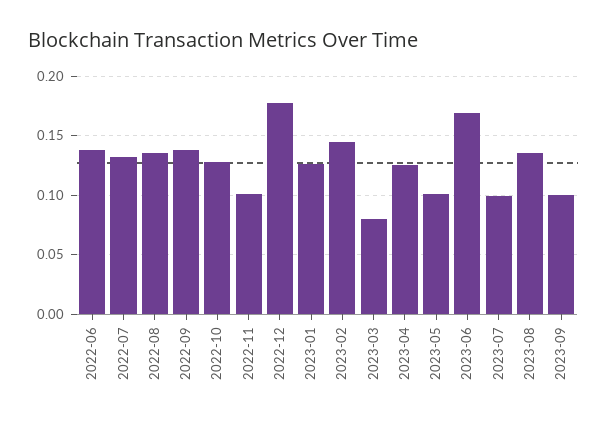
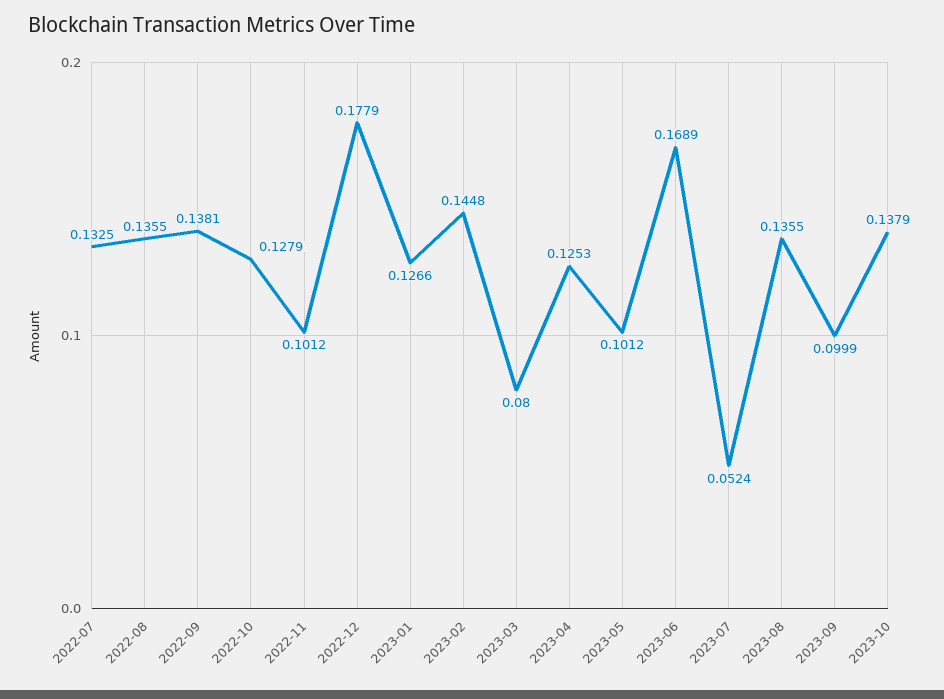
2022-06: 0.14 -> none
2023-07: 0.1 -> 0.0524
2023-10: none -> 0.1379

